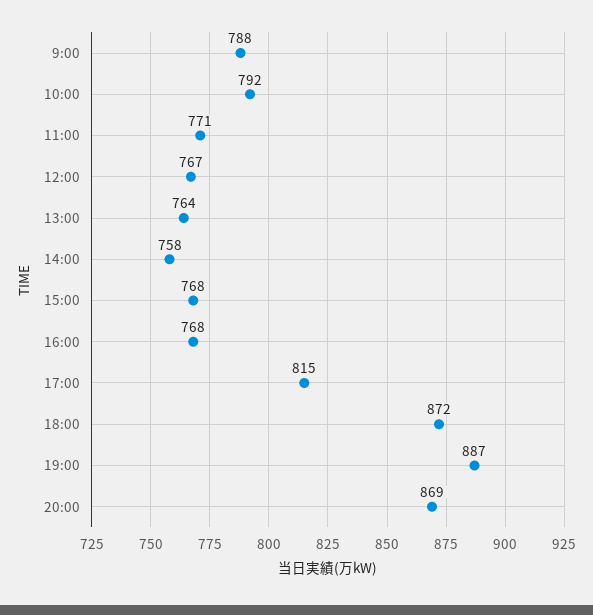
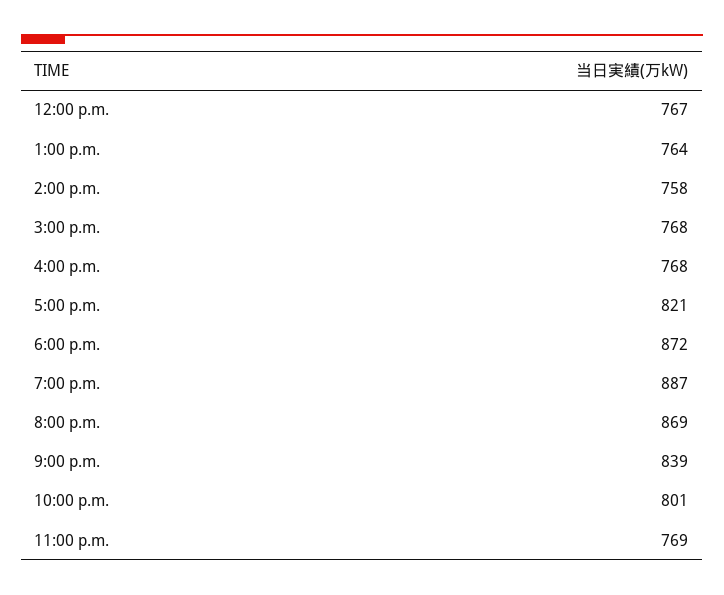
9:00: 788 -> none
10:00: 792 -> none
11:00: 771 -> none
17:00: 815 -> 821
9:00 p.m.: none -> 839
10:00 p.m.: none -> 801
11:00 p.m.: none -> 769

